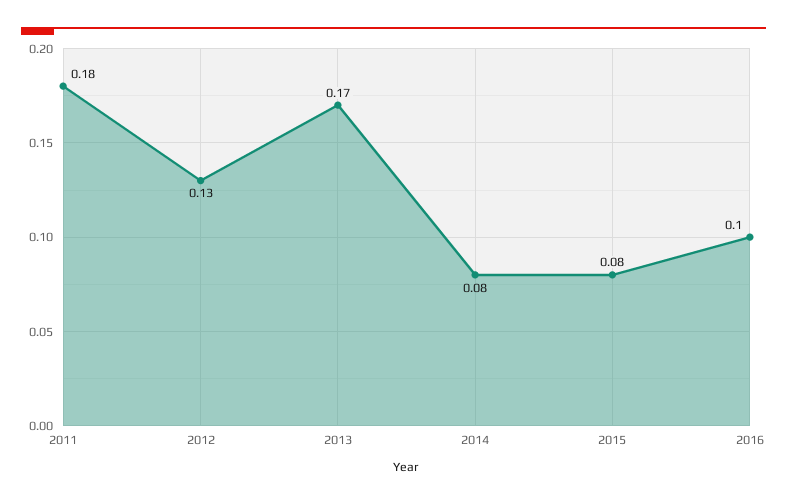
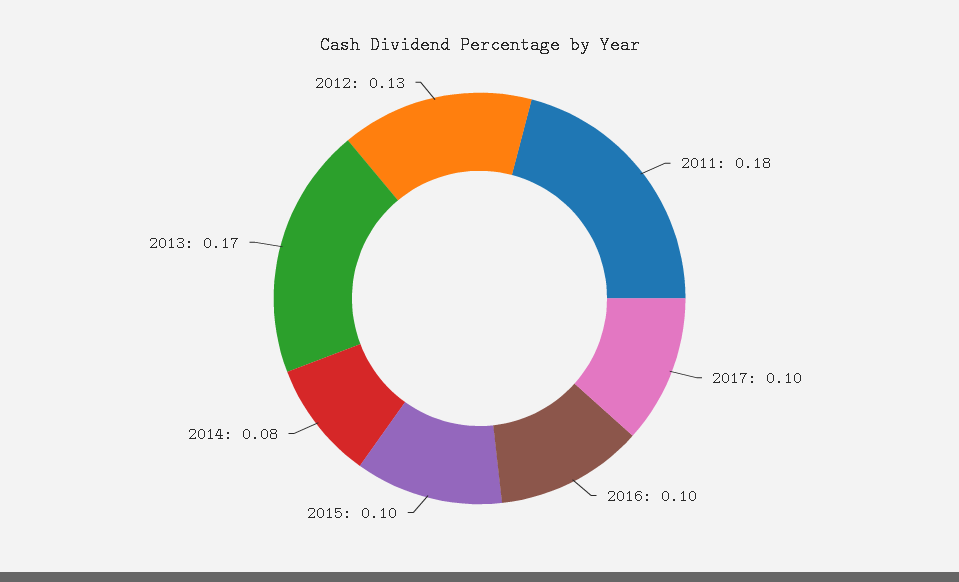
2015: 0.08 -> 0.1
2017: none -> 0.1

